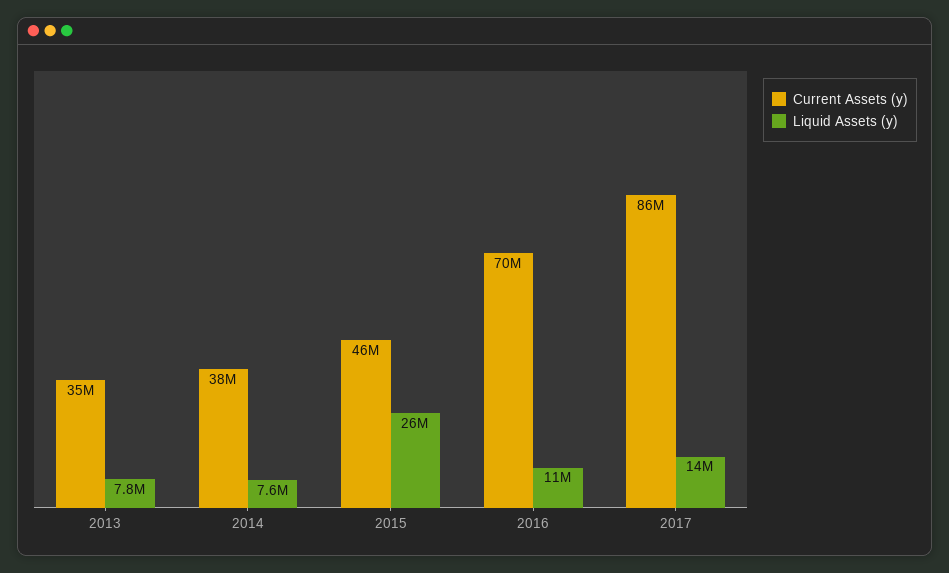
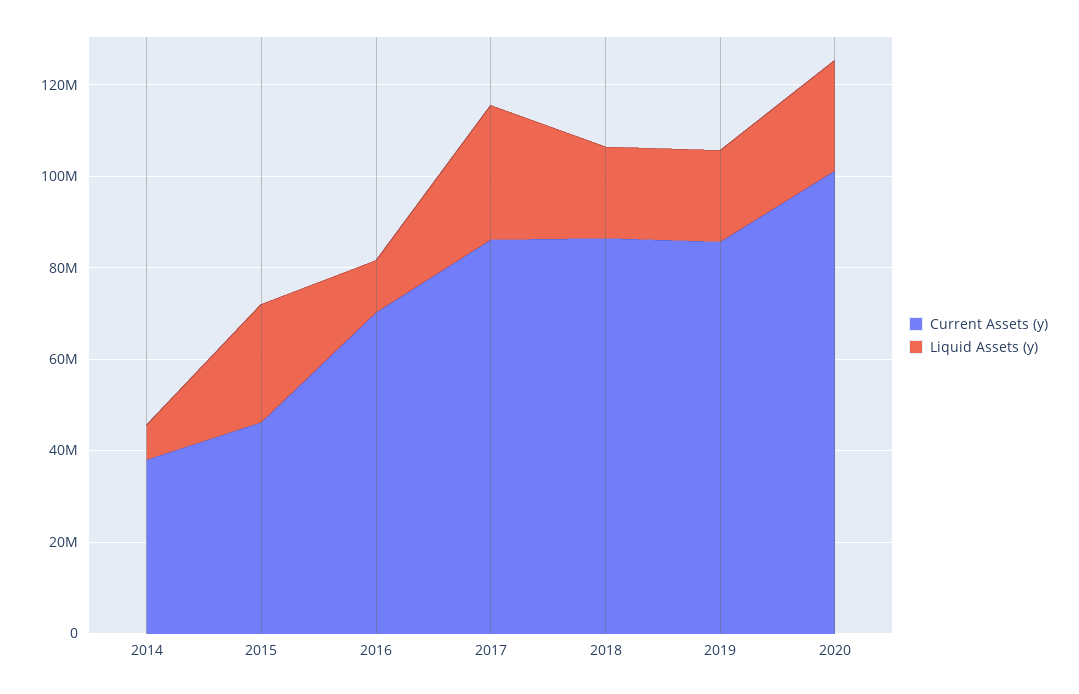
Current Assets (y), 2013: 35000000 -> none
Liquid Assets (y), 2013: 7800000 -> none
Liquid Assets (y), 2017: 14000000 -> 30000000
Current Assets (y), 2018: none -> 85000000
Liquid Assets (y), 2018: none -> 20000000
Current Assets (y), 2019: none -> 85000000
Liquid Assets (y), 2019: none -> 20000000
Current Assets (y), 2020: none -> 100000000
Liquid Assets (y), 2020: none -> 25000000

